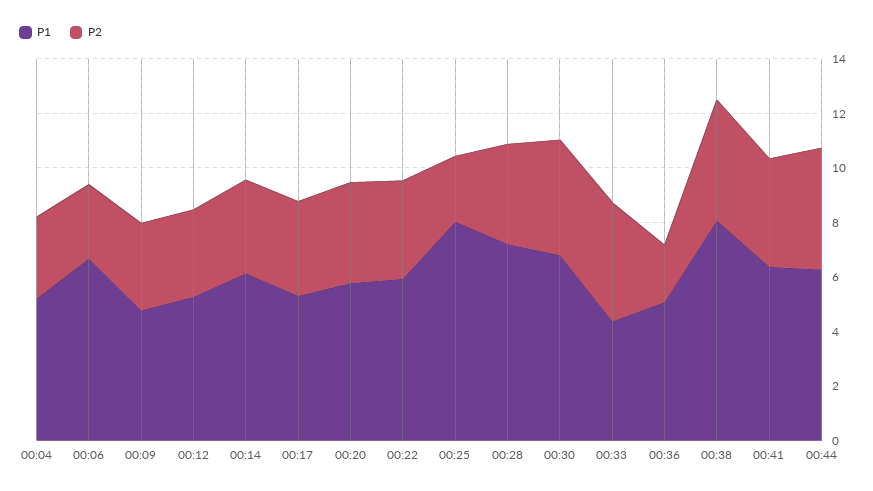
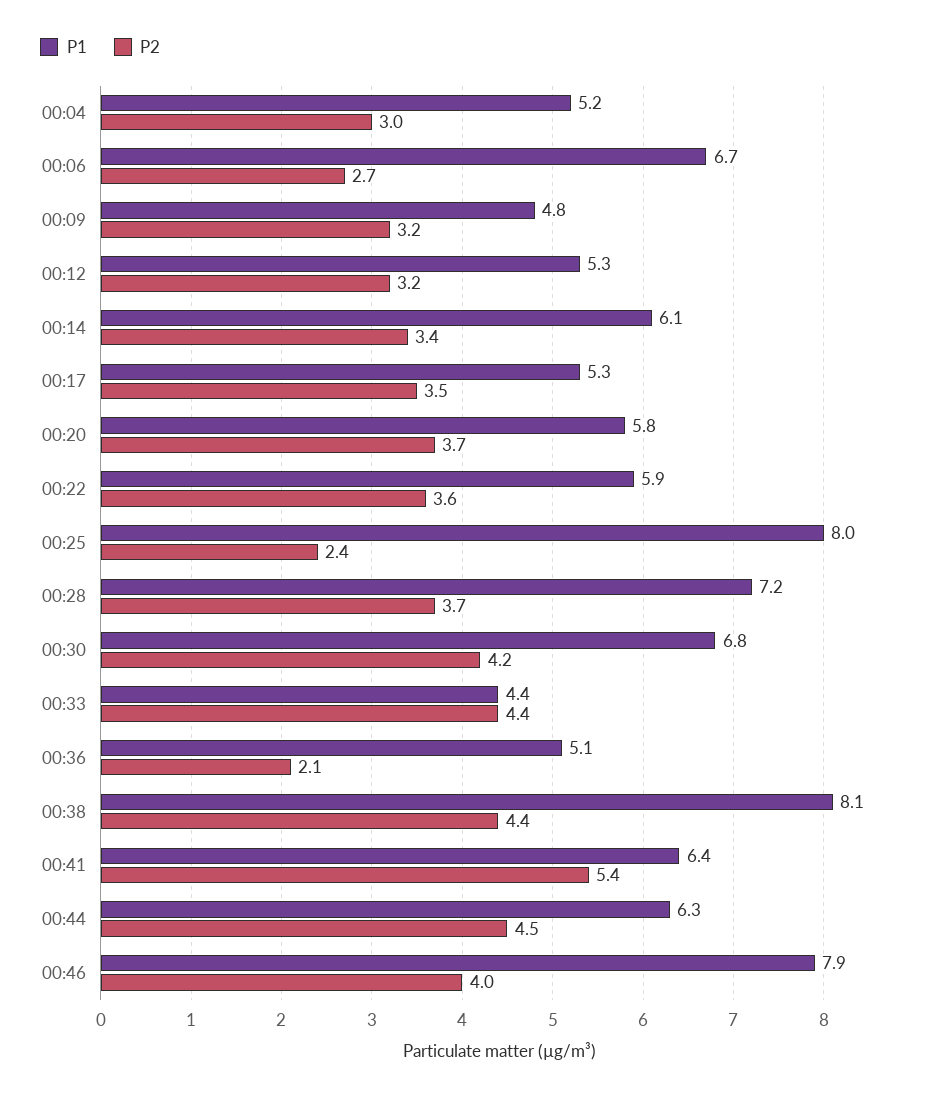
P2, 00:41: 4 -> 5.4
P1, 00:46: none -> 7.9
P2, 00:46: none -> 4

